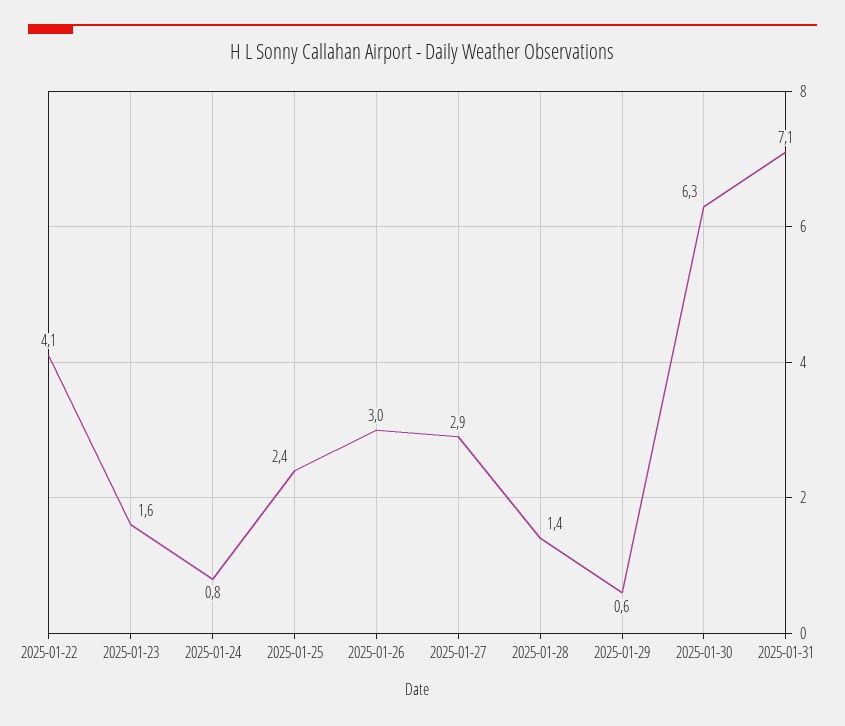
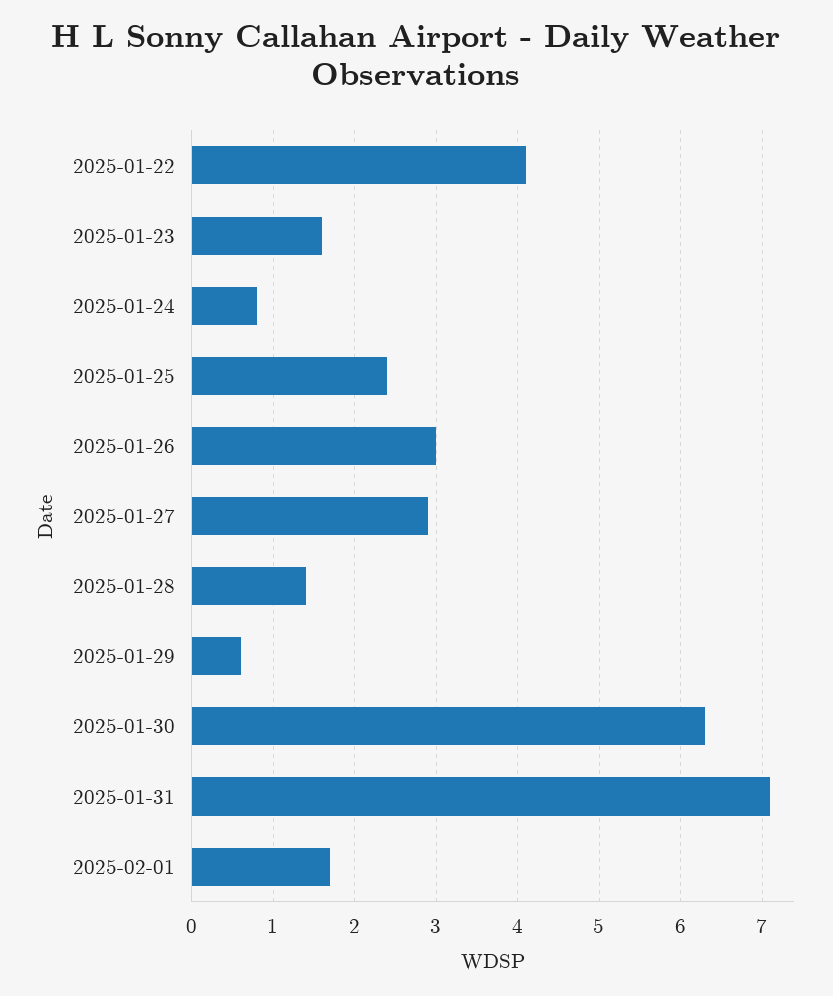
2025-02-01: none -> 1.7

